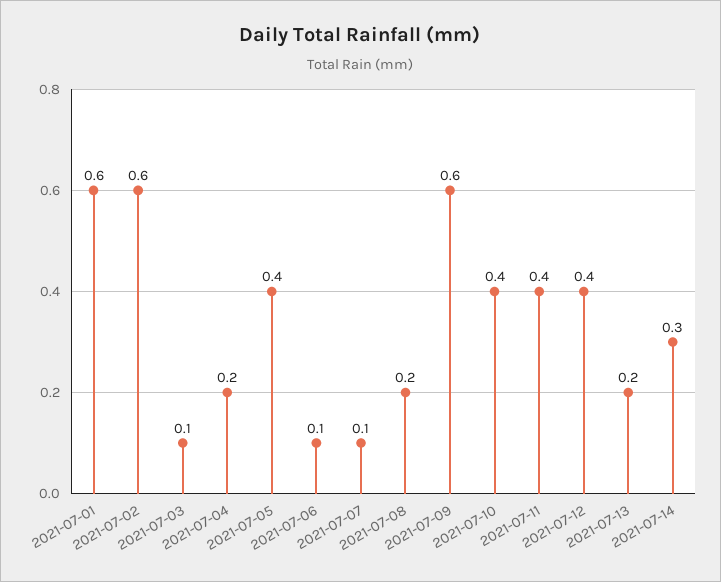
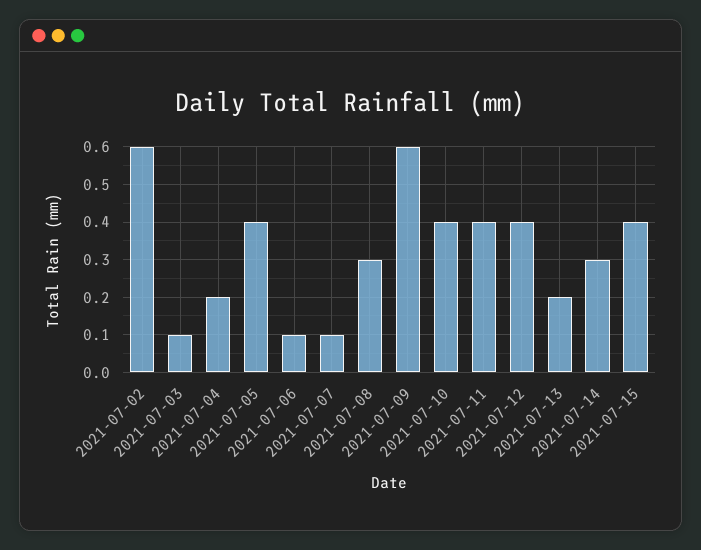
2021-07-01: 0.6 -> none
2021-07-08: 0.2 -> 0.3
2021-07-15: none -> 0.4

